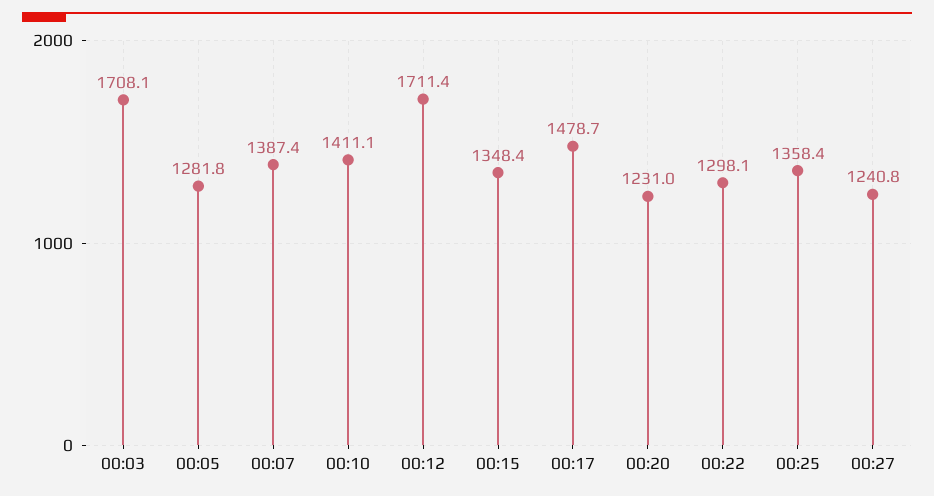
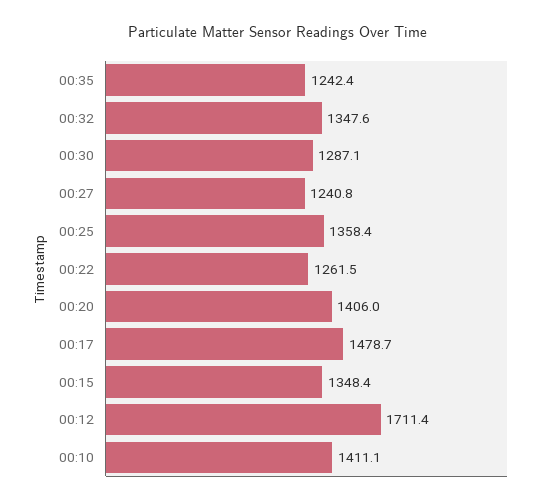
00:03: 1708.1 -> none
00:05: 1281.8 -> none
00:07: 1387.4 -> none
00:20: 1231 -> 1406
00:22: 1298.1 -> 1261.5
00:35: none -> 1242.4
00:32: none -> 1347.6
00:30: none -> 1287.1

